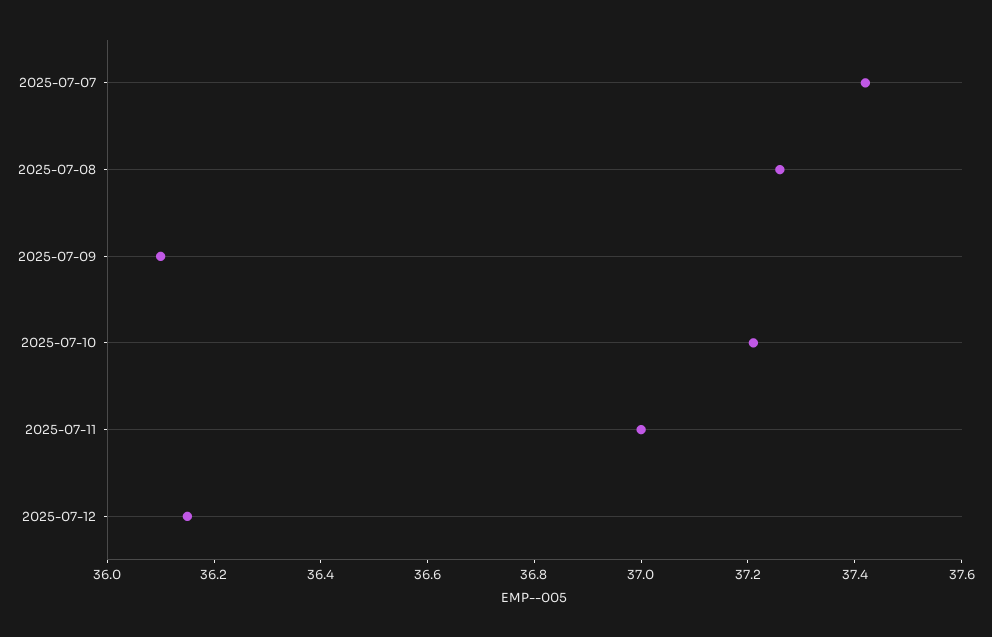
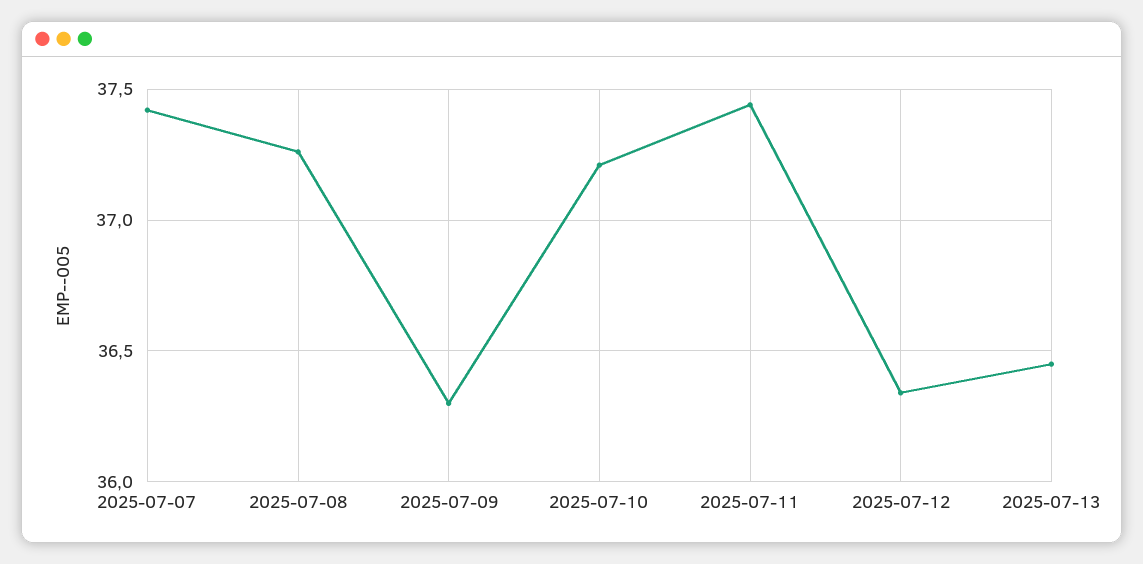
2025-07-09: 36.1 -> 36.3
2025-07-11: 37 -> 37.45
2025-07-12: 36.15 -> 36.35
2025-07-13: none -> 36.45

